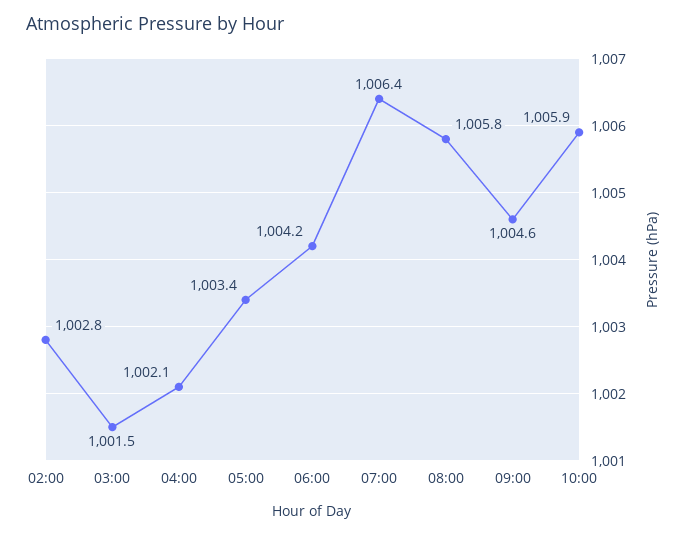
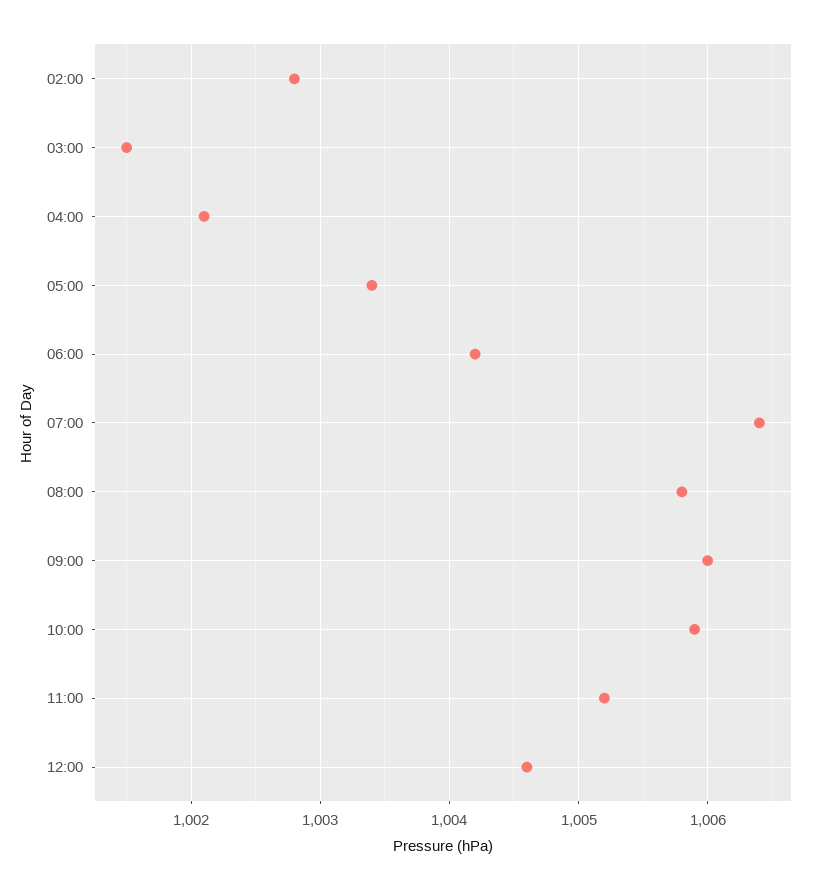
09:00: 1004.6 -> 1006
11:00: none -> 1005.2
12:00: none -> 1004.6

